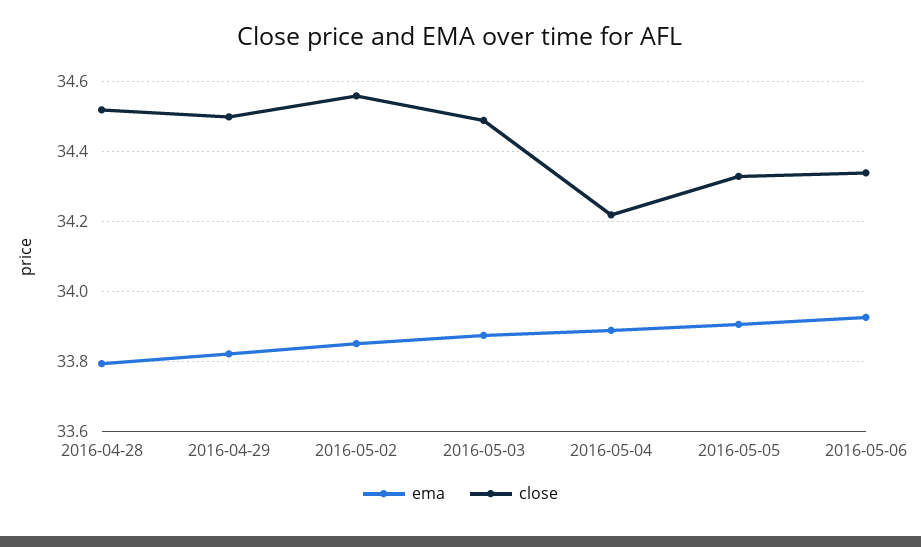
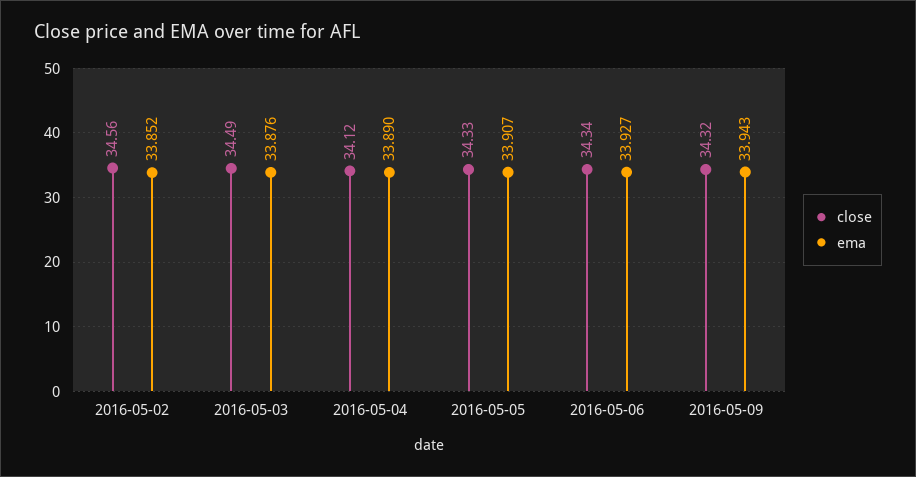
ema, 2016-04-28: 33.8 -> none
close, 2016-04-28: 34.52 -> none
ema, 2016-04-29: 33.82 -> none
close, 2016-04-29: 34.5 -> none
close, 2016-05-04: 34.22 -> 34.12
close, 2016-05-09: none -> 34.32
ema, 2016-05-09: none -> 33.943

